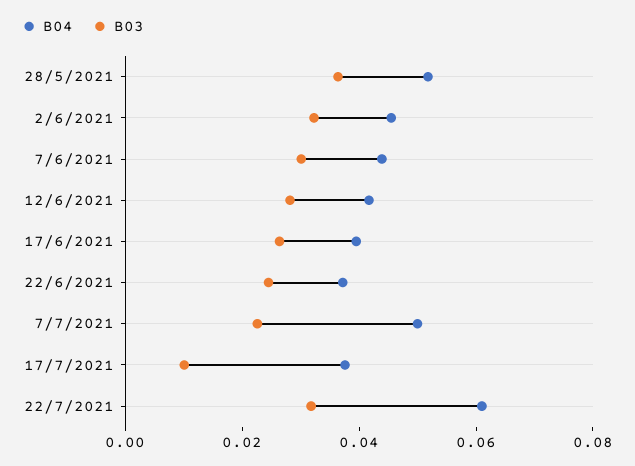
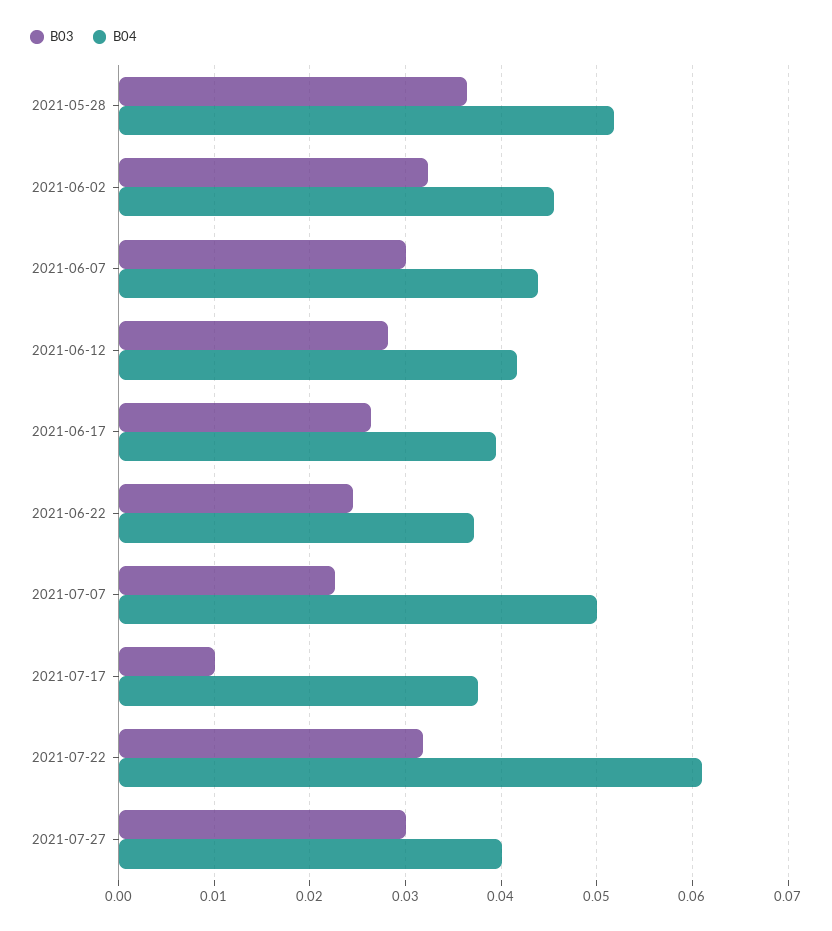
B03, 2021-07-27: none -> 0.03
B04, 2021-07-27: none -> 0.04

